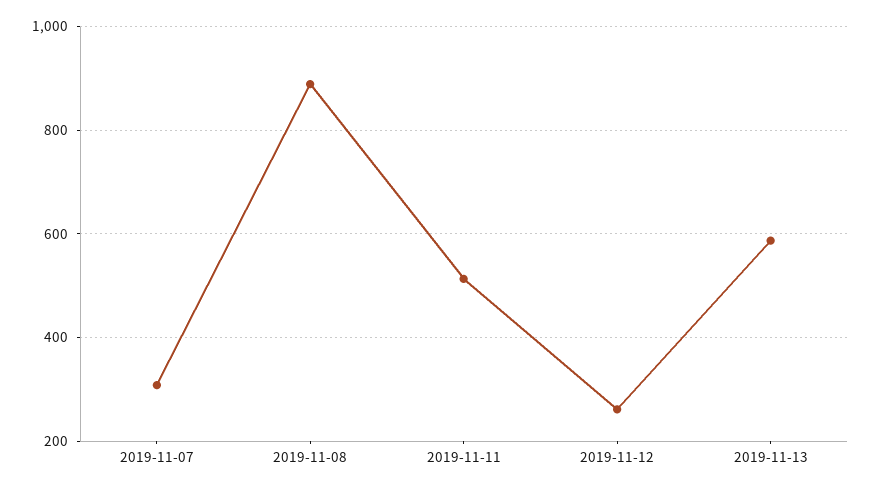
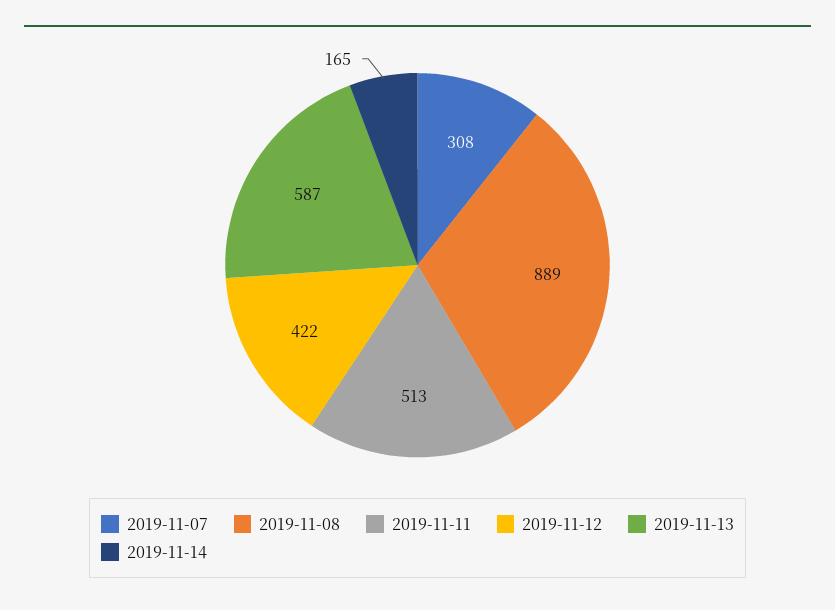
2019-11-12: 260 -> 422
2019-11-14: none -> 165

